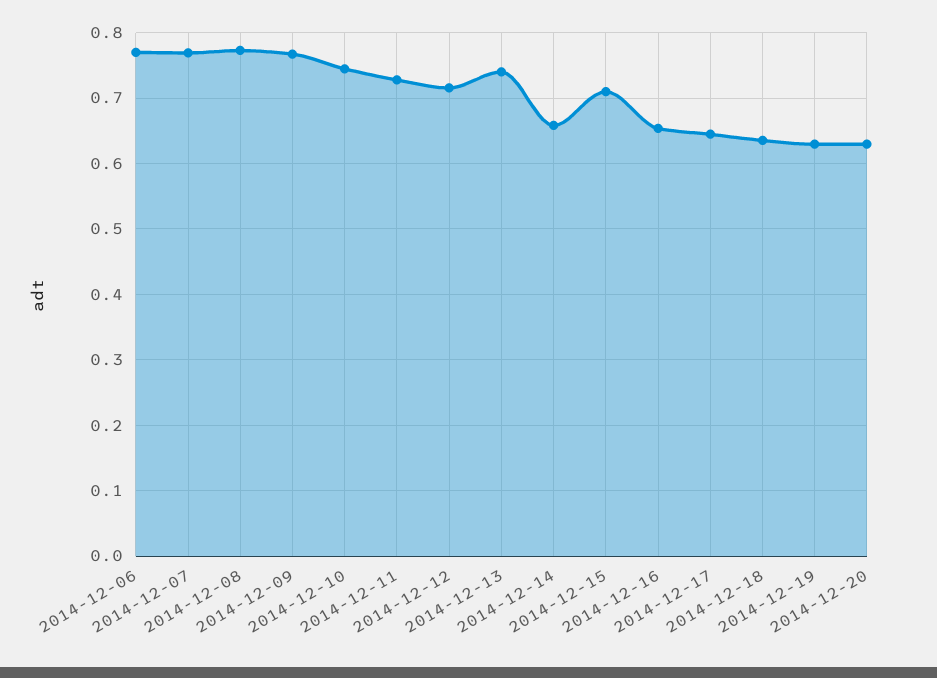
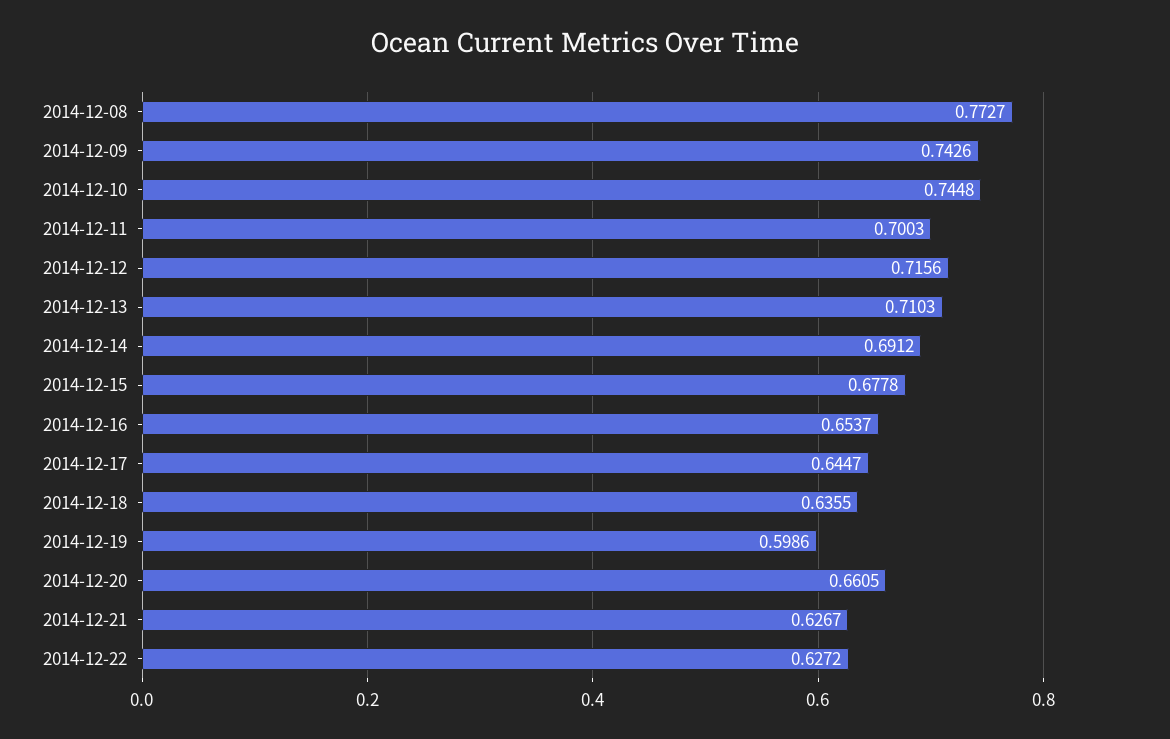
2014-12-06: 0.77 -> none
2014-12-07: 0.77 -> none
2014-12-09: 0.77 -> 0.7426
2014-12-11: 0.73 -> 0.7003
2014-12-13: 0.74 -> 0.7103
2014-12-14: 0.66 -> 0.6912
2014-12-15: 0.71 -> 0.6778
2014-12-19: 0.63 -> 0.5986
2014-12-20: 0.63 -> 0.6605
2014-12-21: none -> 0.6267
2014-12-22: none -> 0.6272

